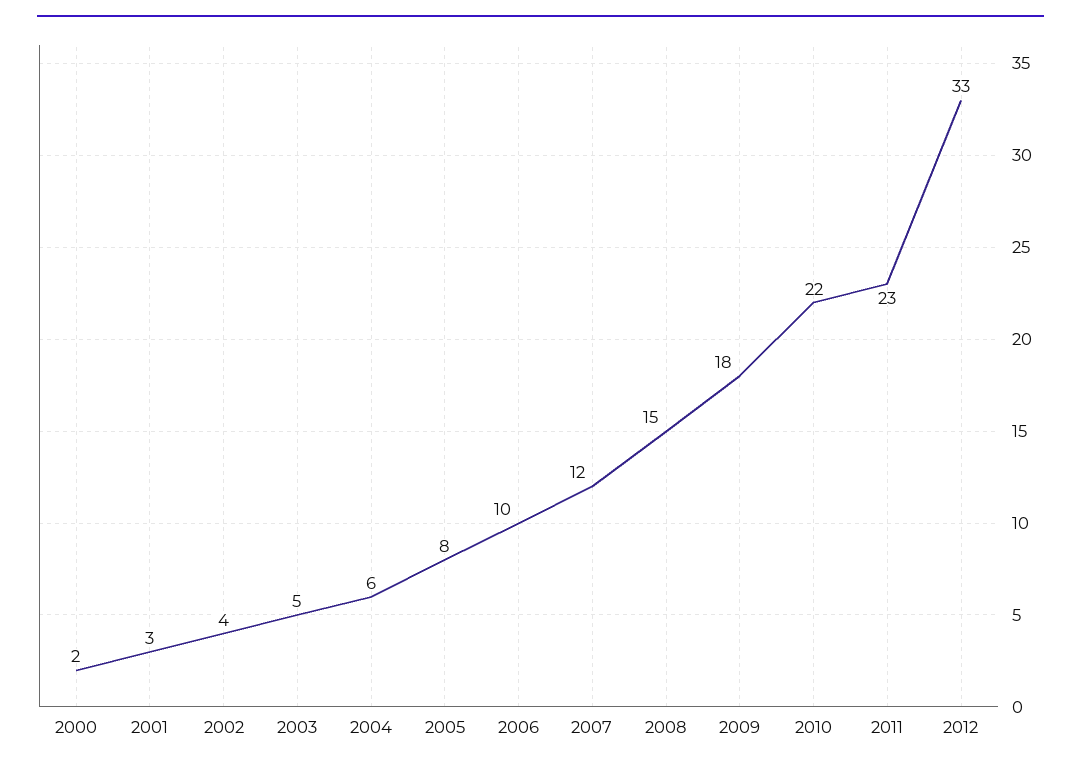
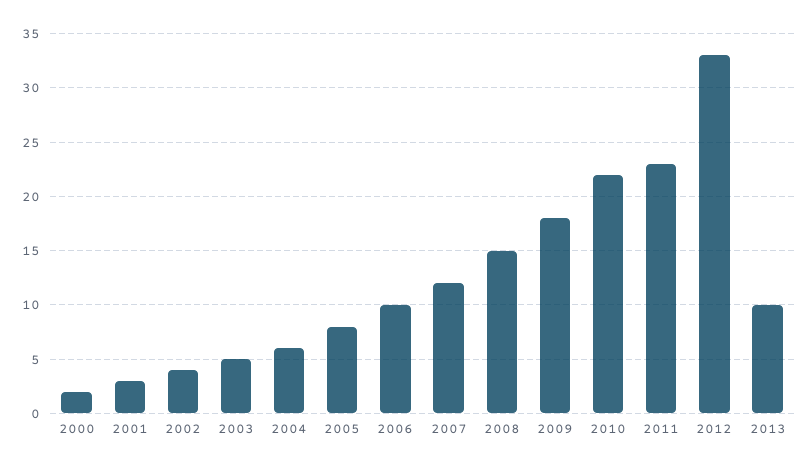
2013: none -> 10

